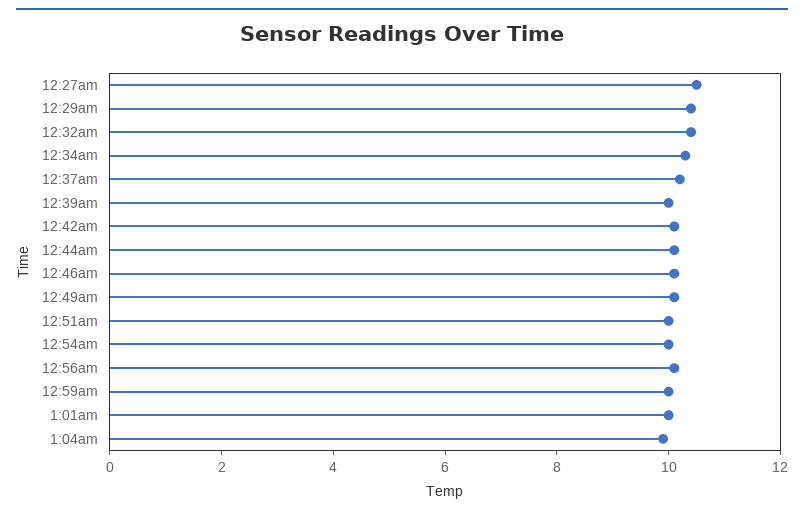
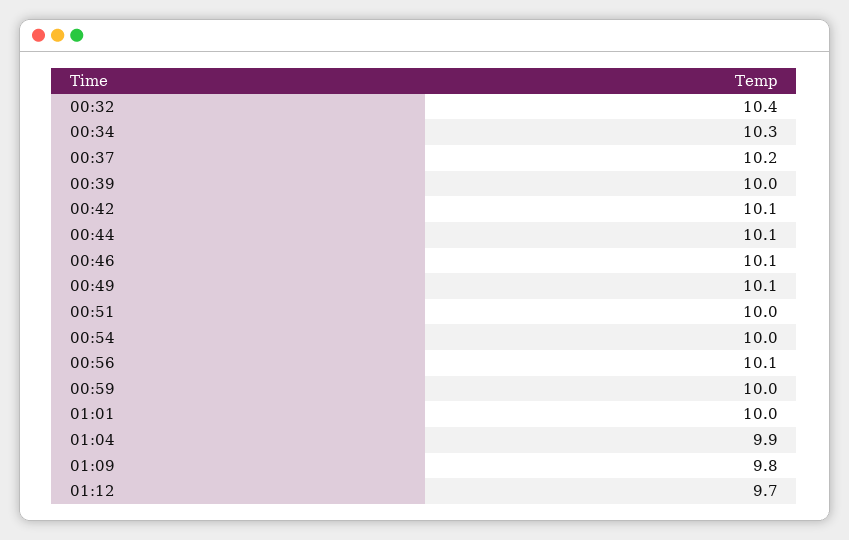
12:27am: 10.5 -> none
12:29am: 10.5 -> none
01:09: none -> 9.8
01:12: none -> 9.7

